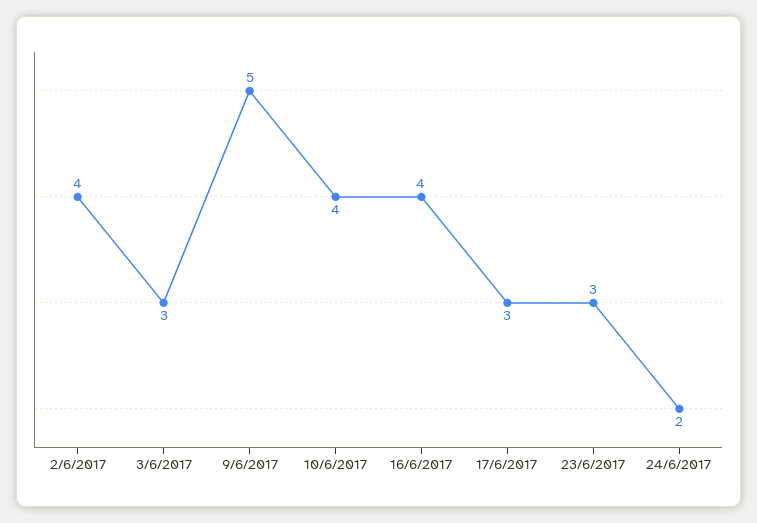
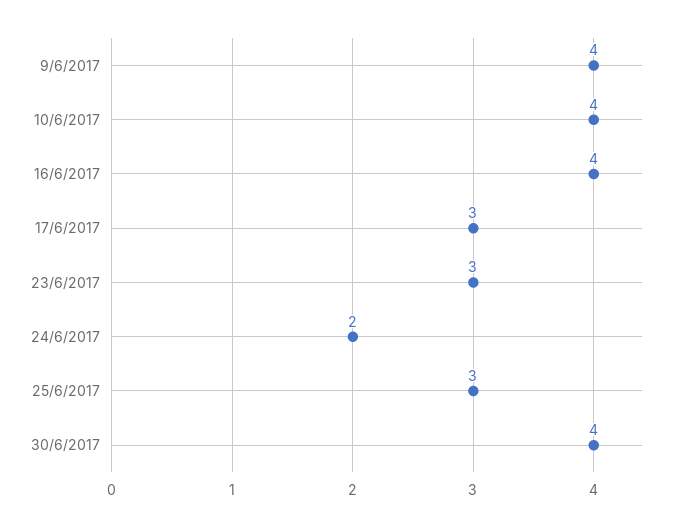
2/6/2017: 4 -> none
3/6/2017: 3 -> none
9/6/2017: 5 -> 4
25/6/2017: none -> 3
30/6/2017: none -> 4

